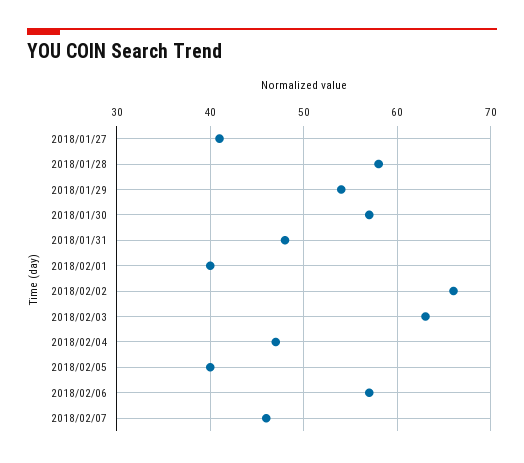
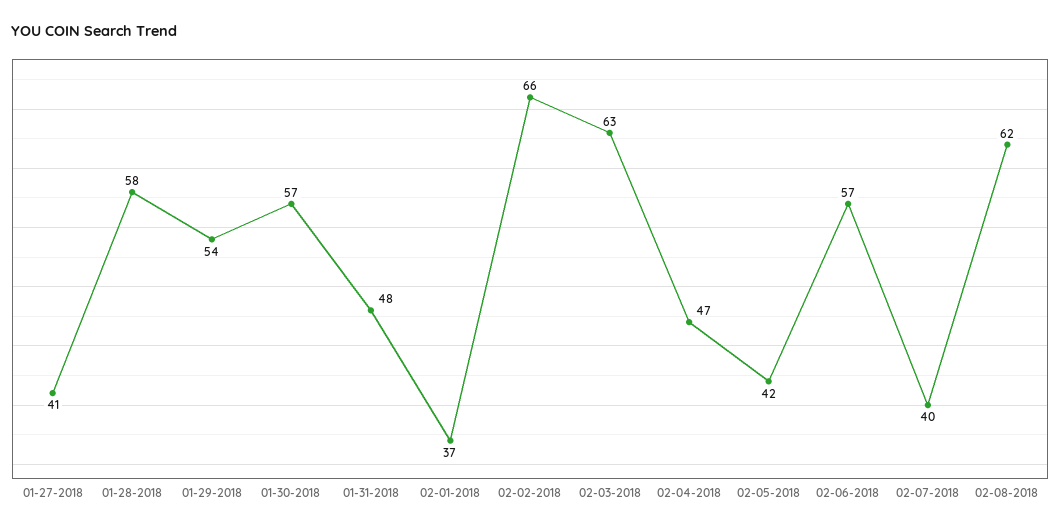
2018/02/01: 40 -> 37
2018/02/05: 40 -> 42
2018/02/07: 46 -> 40
02-08-2018: none -> 62

